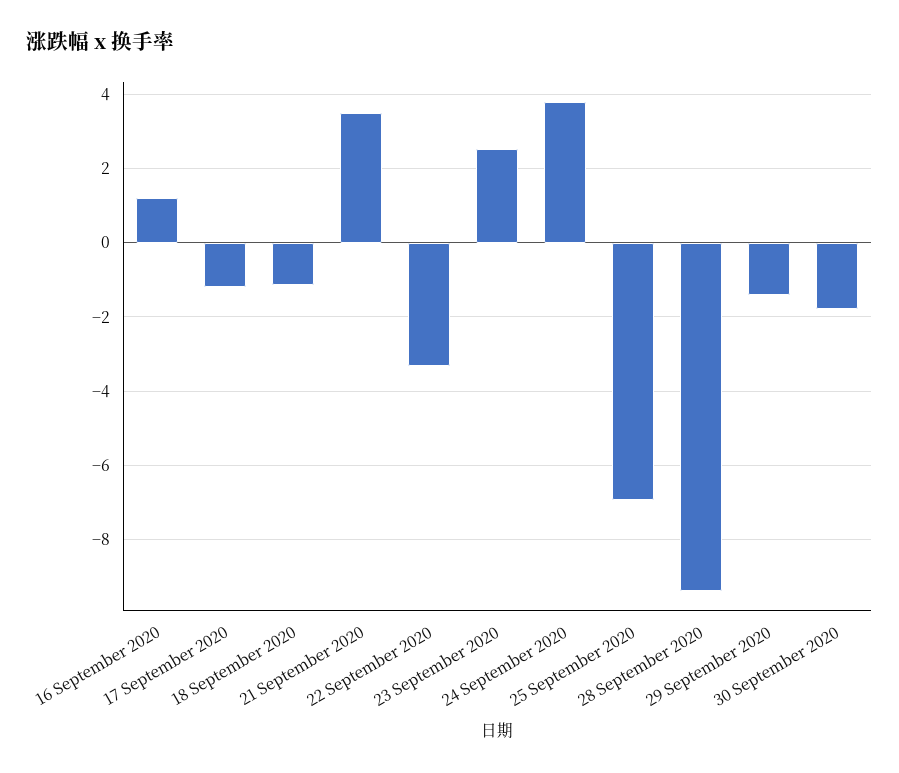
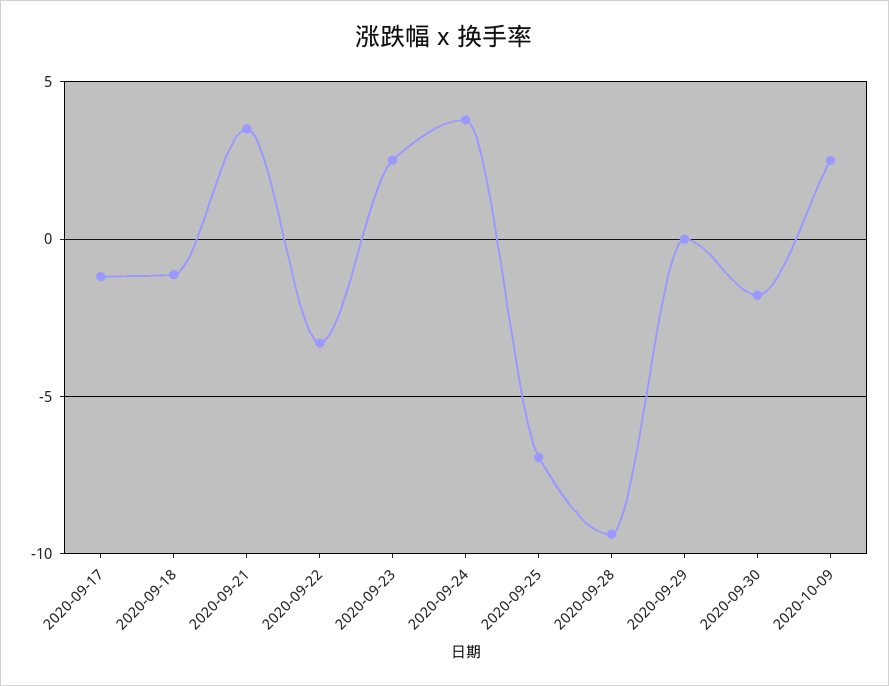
16 September 2020: 1.2 -> none
29 September 2020: -1.4 -> 0
2020-10-09: none -> 2.5

